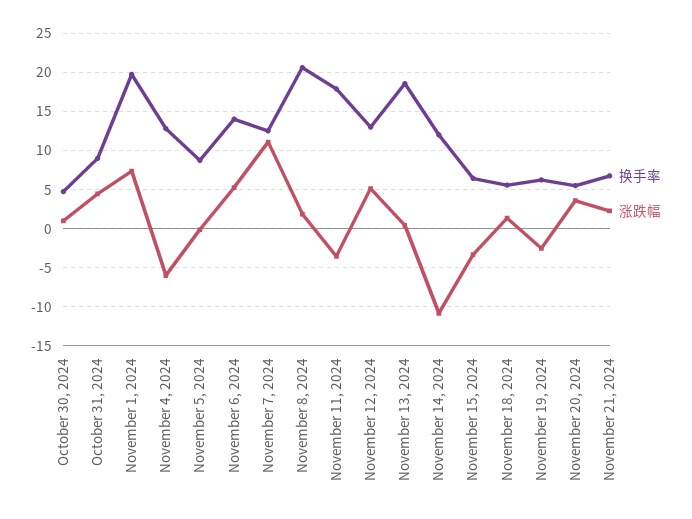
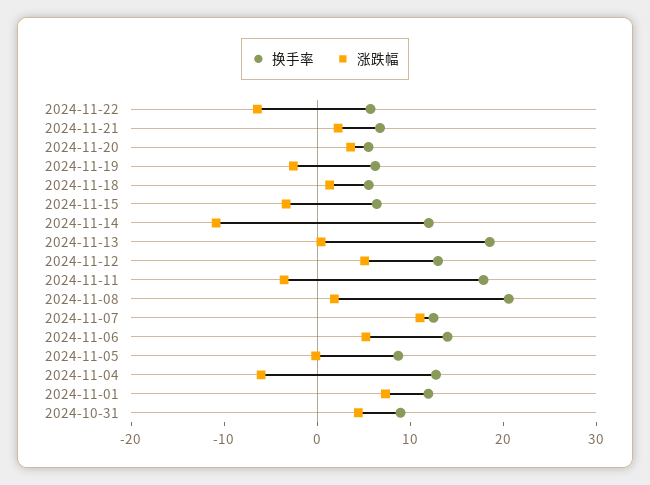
换手率, October 30, 2024: 5 -> none
涨跌幅, October 30, 2024: 1 -> none
换手率, November 1, 2024: 20 -> 12
换手率, 2024-11-22: none -> 6
涨跌幅, 2024-11-22: none -> -6

